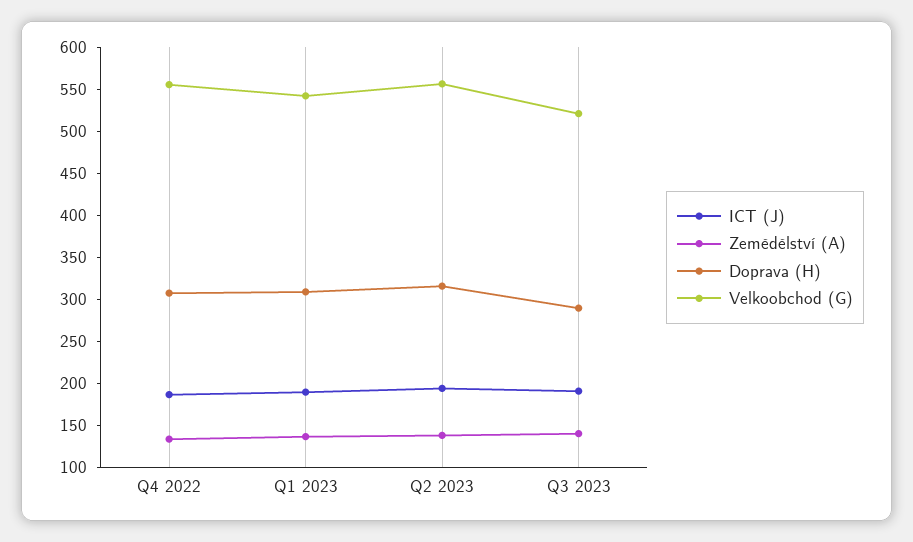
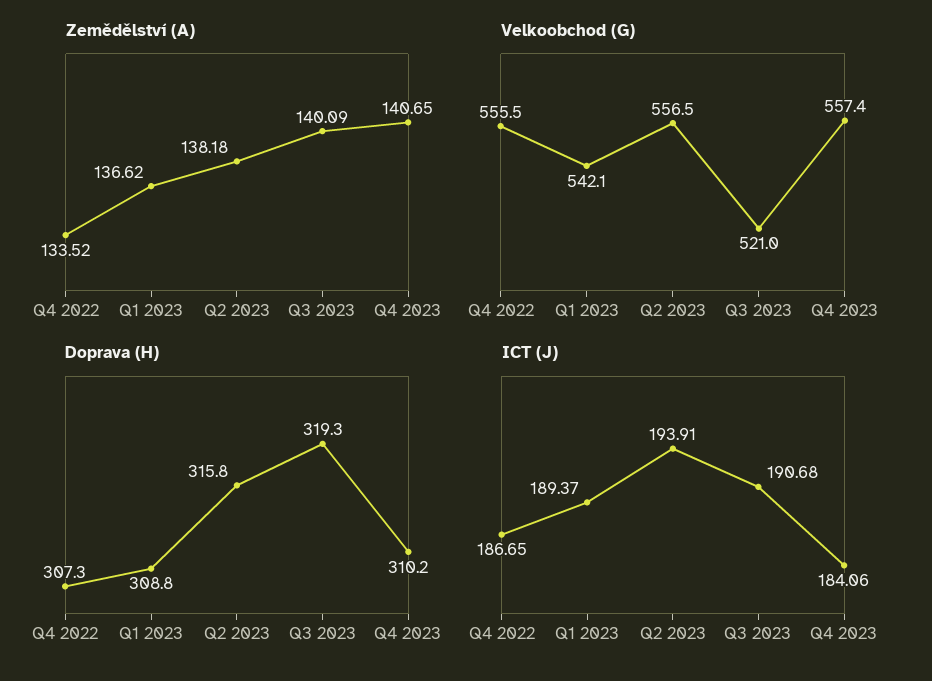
Doprava (H), Q3 2023: 290 -> 319.3
Zemědělství (A), Q4 2023: none -> 140.65
Velkoobchod (G), Q4 2023: none -> 557.4
Doprava (H), Q4 2023: none -> 310.2
ICT (J), Q4 2023: none -> 184.06

